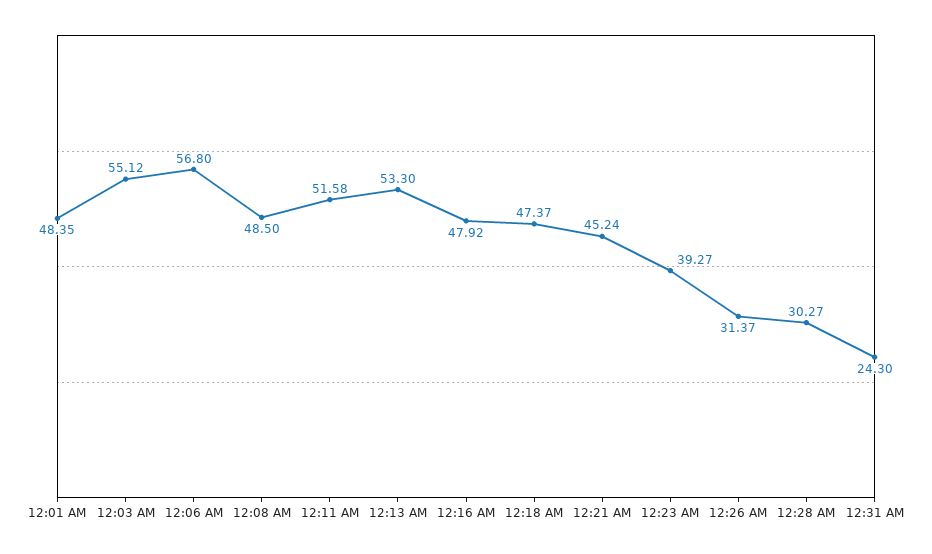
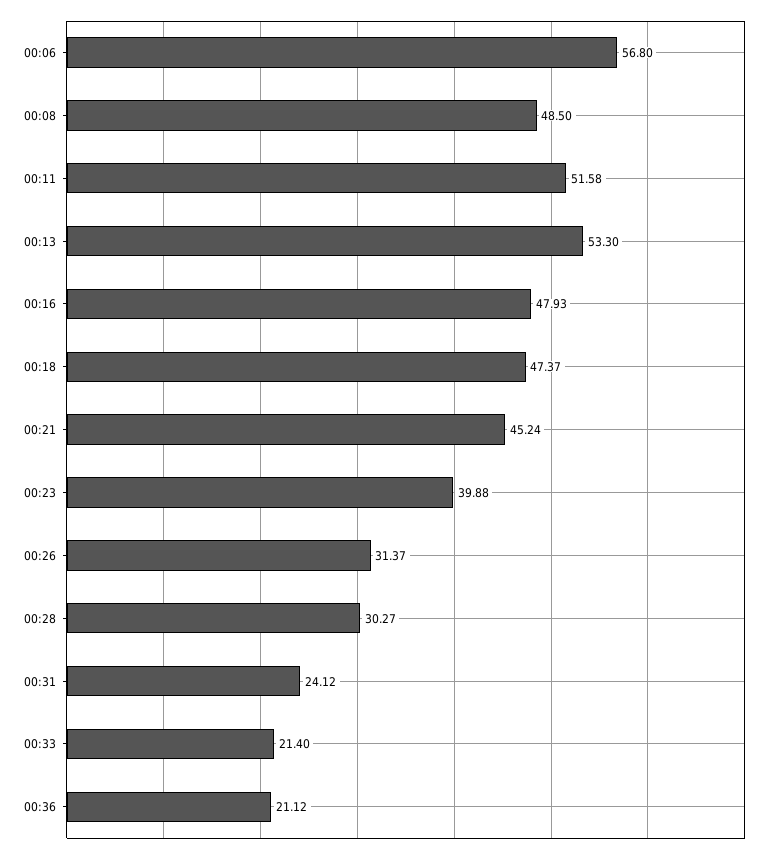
12:01 AM: 48.35 -> none
12:03 AM: 55.12 -> none
12:16 AM: 47.92 -> 47.93
12:23 AM: 39.27 -> 39.88
12:31 AM: 24.3 -> 24.12
00:33: none -> 21.4
00:36: none -> 21.12

